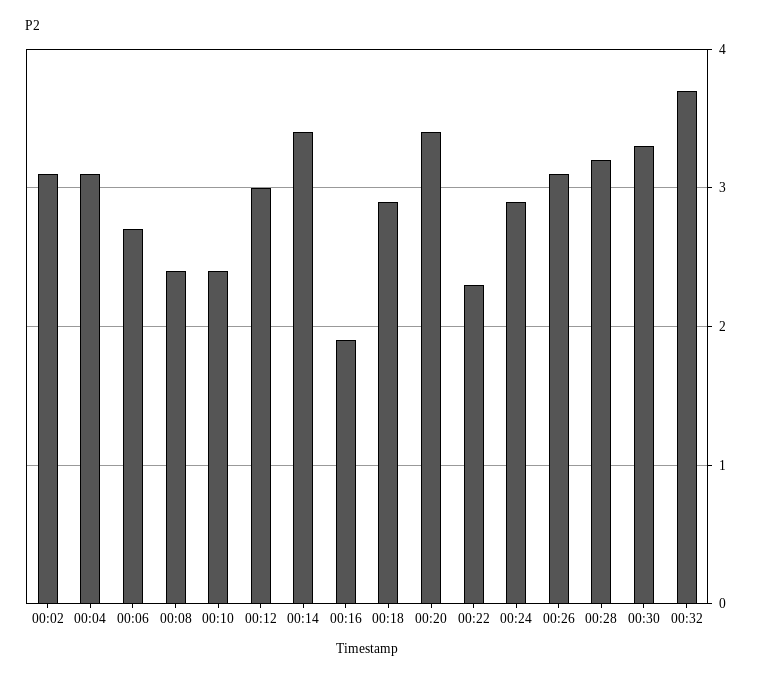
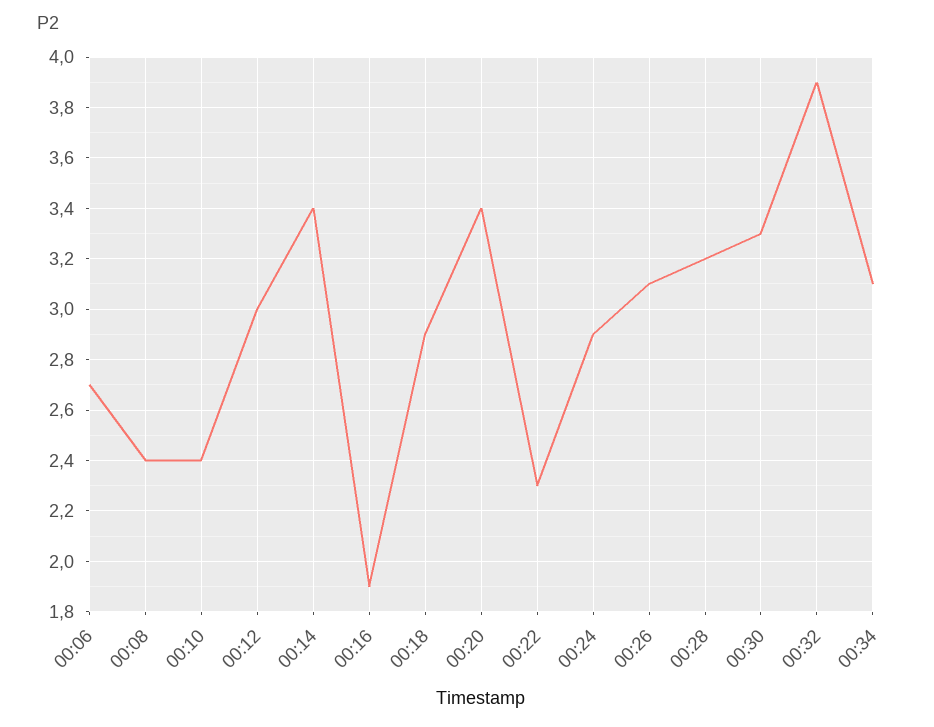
00:02: 3.1 -> none
00:04: 3.1 -> none
00:32: 3.7 -> 3.9
00:34: none -> 3.1

